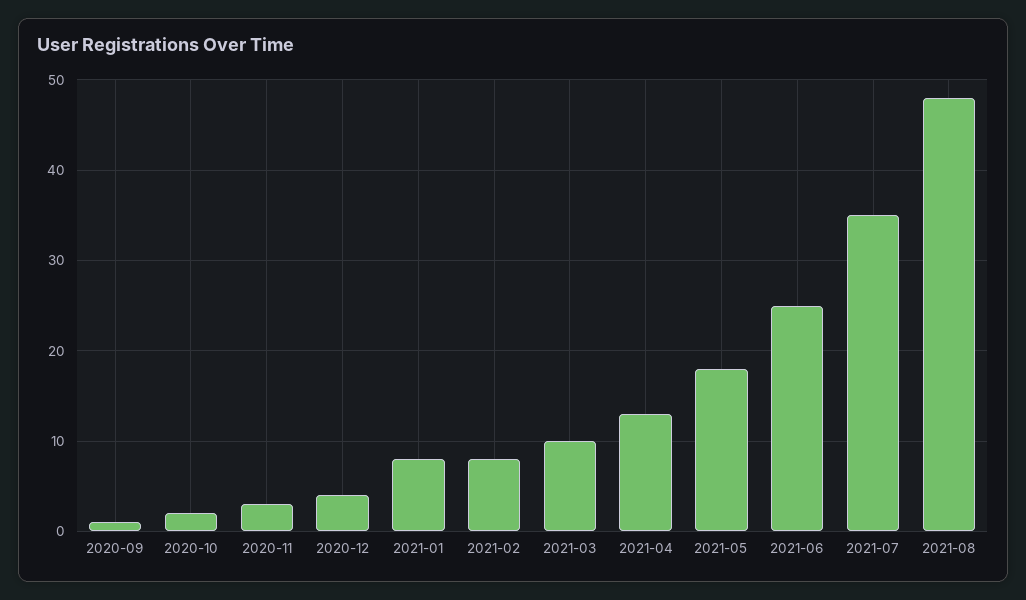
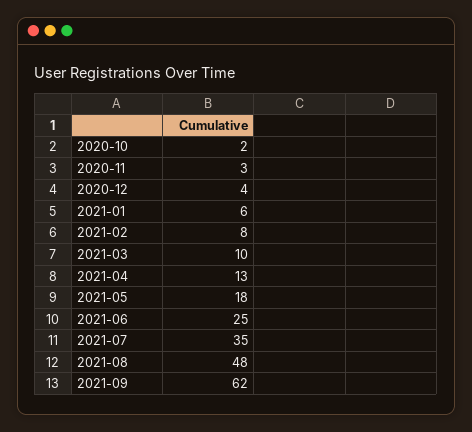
2020-09: 1 -> none
2021-01: 8 -> 6
2021-09: none -> 62

